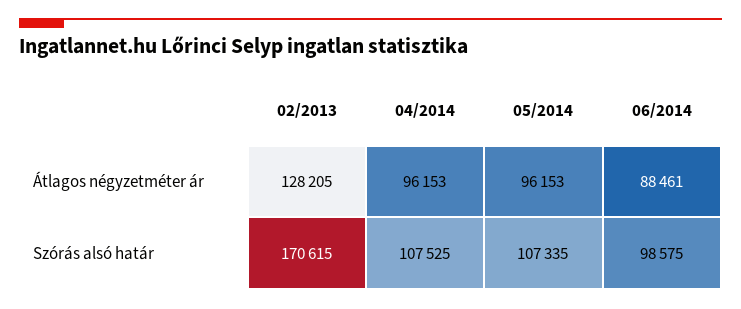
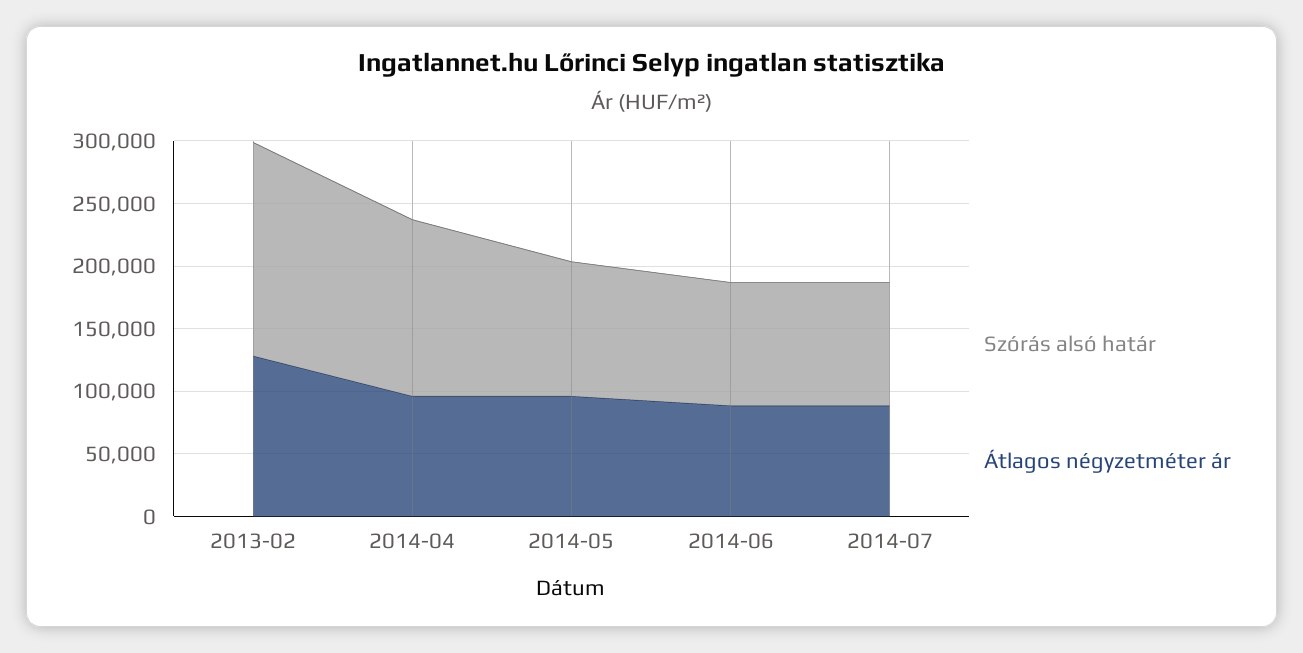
Szórás alsó határ, 04/2014: 107525 -> 140000
Szórás alsó határ, 2014-07: none -> 100000
Átlagos négyzetméter ár, 2014-07: none -> 90000

